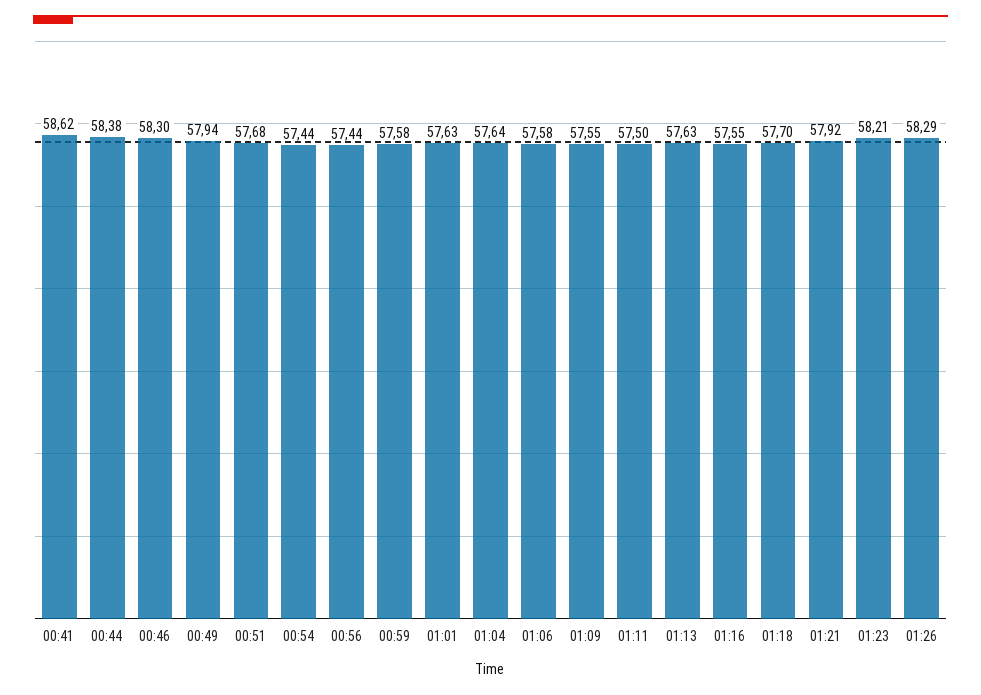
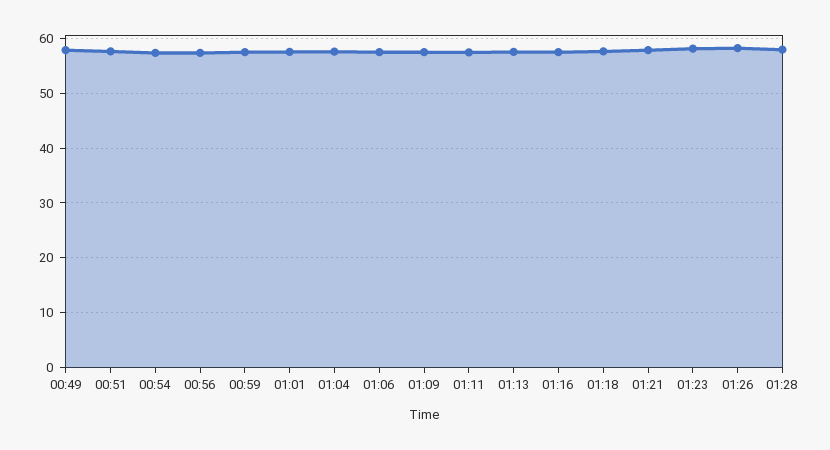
00:41: 58.62 -> none
00:44: 58.38 -> none
00:46: 58.3 -> none
01:28: none -> 58

